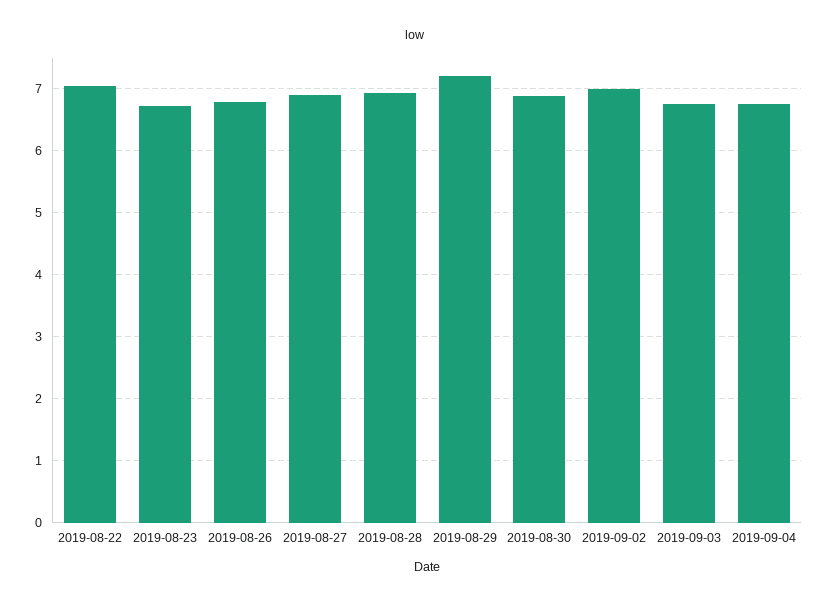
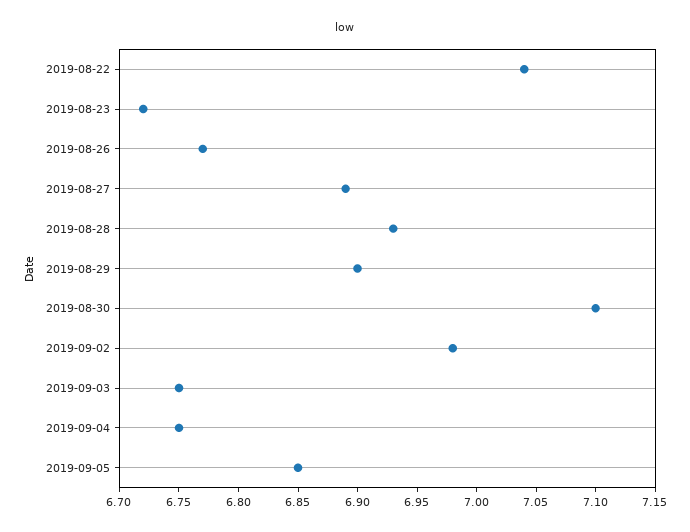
2019-08-29: 7.2 -> 6.9
2019-08-30: 6.9 -> 7.1
2019-09-05: none -> 6.85

